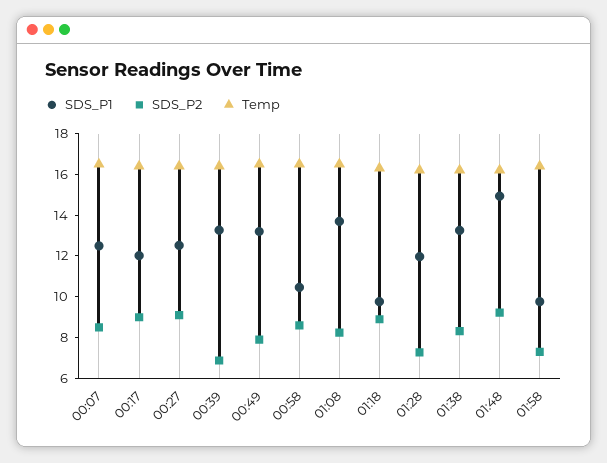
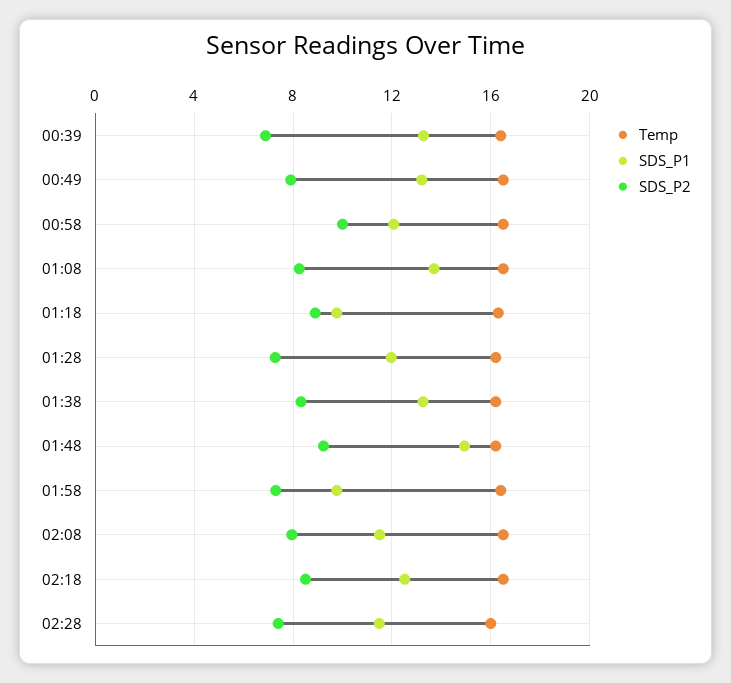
SDS_P1, 00:07: 12.5 -> none
SDS_P2, 00:07: 8.5 -> none
Temp, 00:07: 16.5 -> none
SDS_P1, 00:17: 12 -> none
SDS_P2, 00:17: 9 -> none
Temp, 00:17: 16.5 -> none
SDS_P1, 00:27: 12.5 -> none
SDS_P2, 00:27: 9 -> none
Temp, 00:27: 16.5 -> none
SDS_P1, 00:58: 10.5 -> 12
SDS_P2, 00:58: 8.5 -> 10
Temp, 02:08: none -> 16.5
SDS_P1, 02:08: none -> 11.5
SDS_P2, 02:08: none -> 8
Temp, 02:18: none -> 16.5
SDS_P1, 02:18: none -> 12.5
SDS_P2, 02:18: none -> 8.5
Temp, 02:28: none -> 16
SDS_P1, 02:28: none -> 11.5
SDS_P2, 02:28: none -> 7.5

